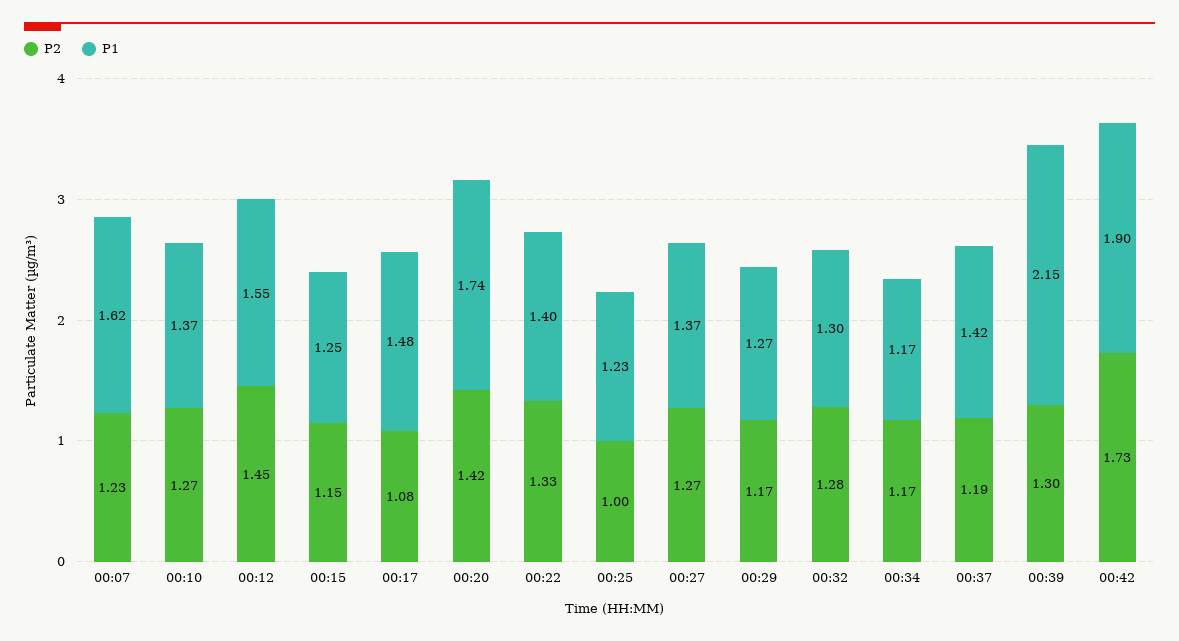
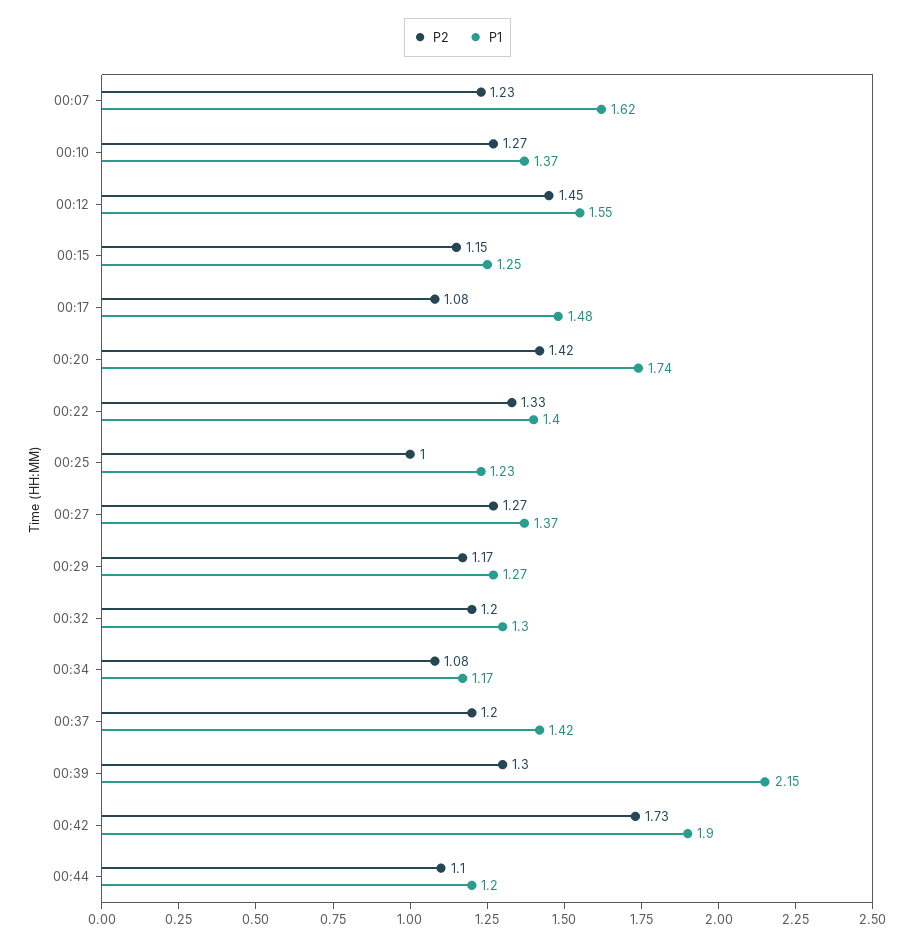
P2, 00:32: 1.28 -> 1.2
P2, 00:34: 1.17 -> 1.08
P2, 00:37: 1.19 -> 1.2
P2, 00:44: none -> 1.1
P1, 00:44: none -> 1.2

